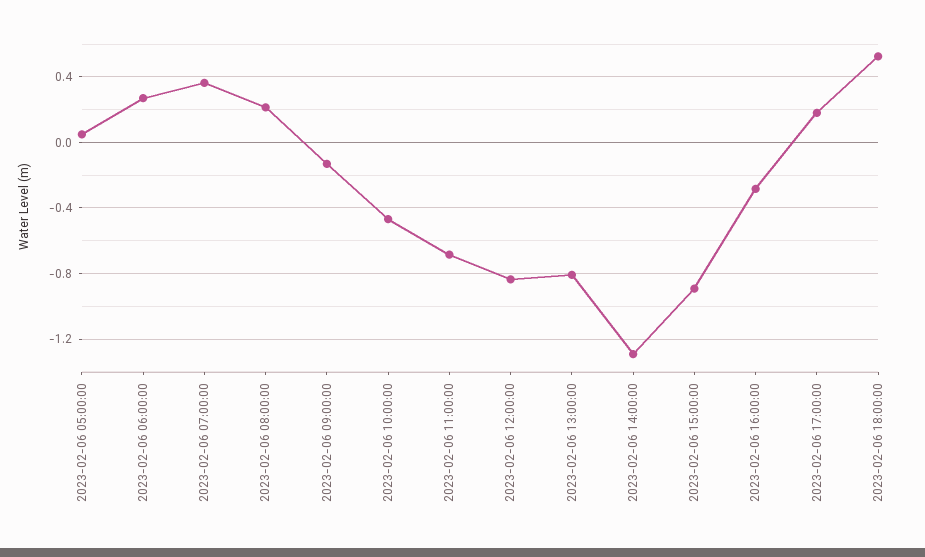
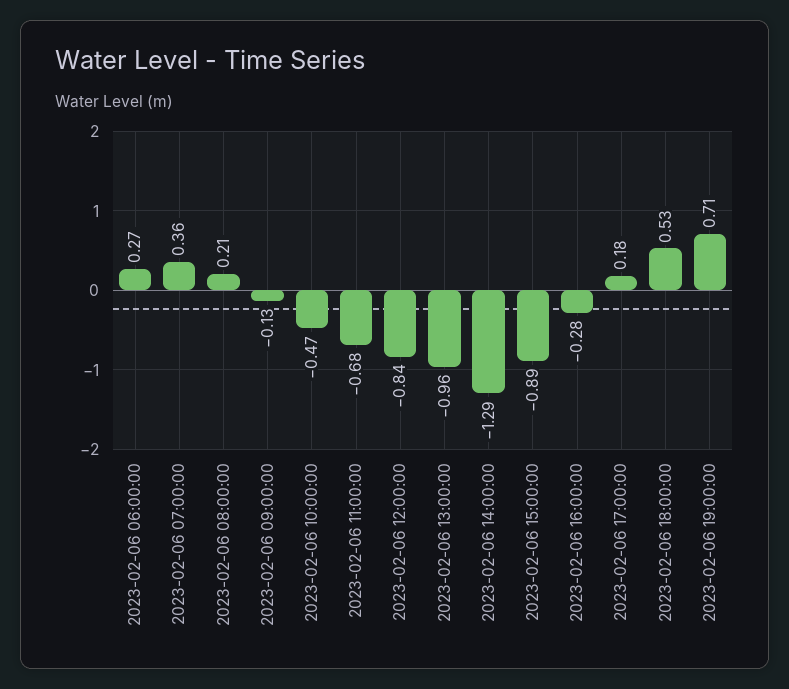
2023-02-06 05:00:00: 0.05 -> none
2023-02-06 13:00:00: -0.8 -> -0.96
2023-02-06 19:00:00: none -> 0.71

